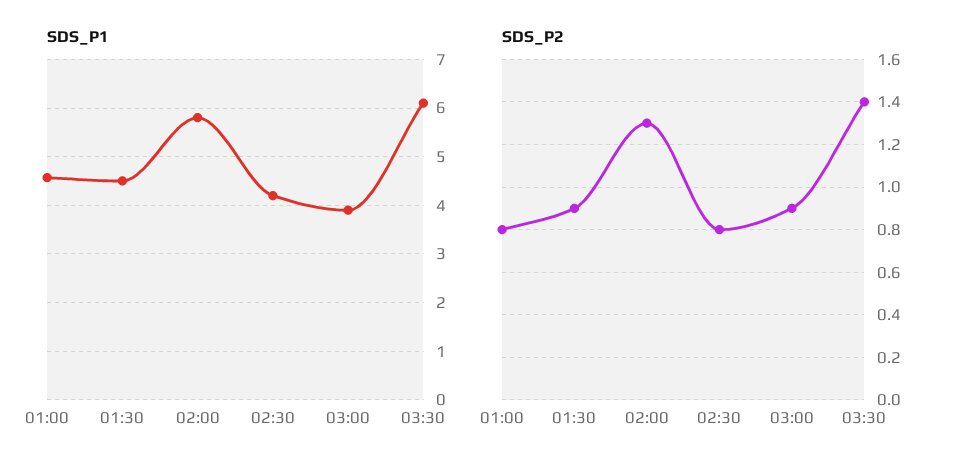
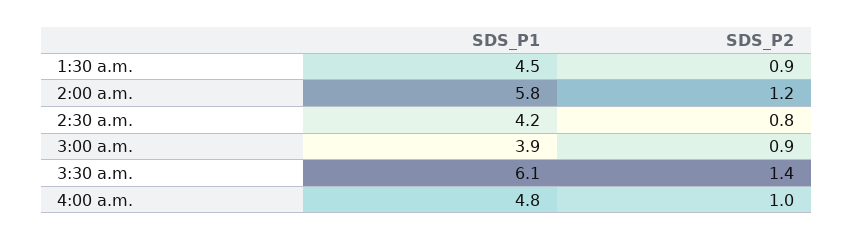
SDS_P1, 01:00: 4.6 -> none
SDS_P2, 01:00: 0.8 -> none
SDS_P2, 02:00: 1.3 -> 1.2
SDS_P1, 4:00 a.m.: none -> 4.8
SDS_P2, 4:00 a.m.: none -> 1

